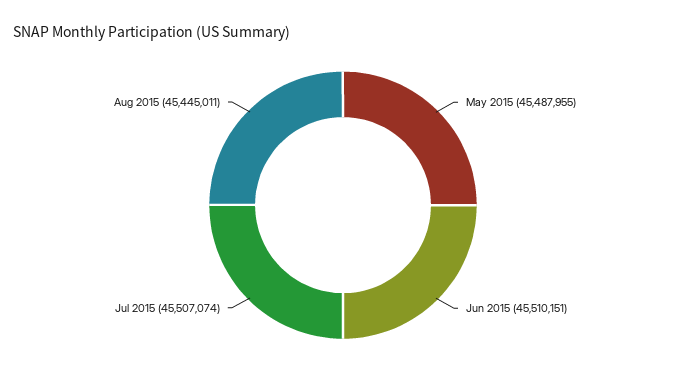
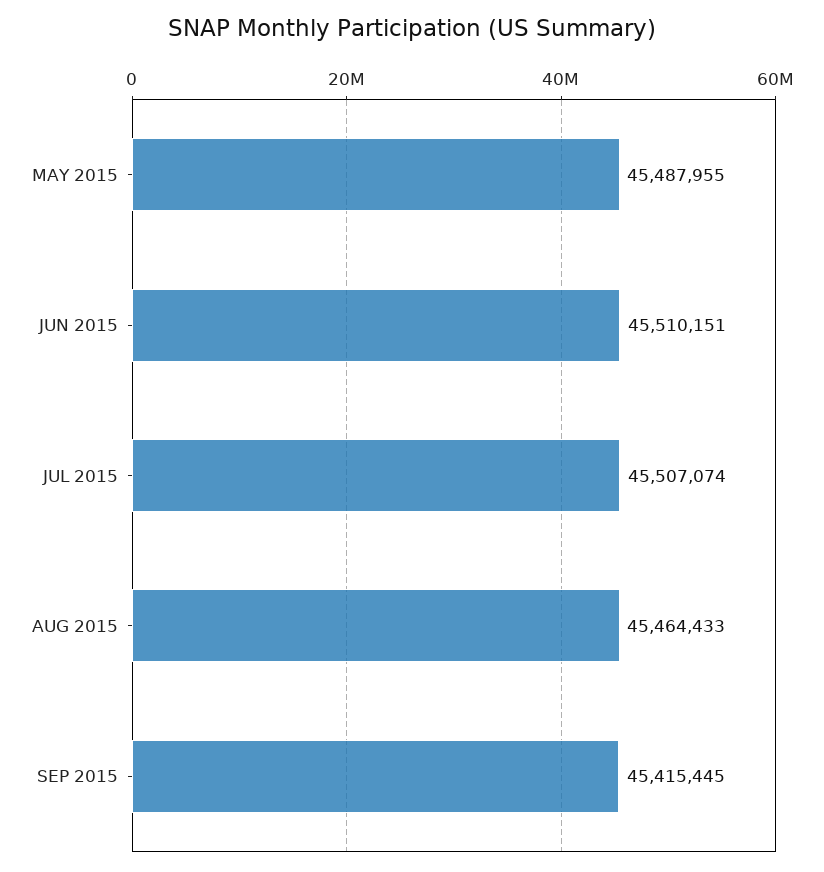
Aug 2015: 45445011 -> 45464433
SEP 2015: none -> 45415445

